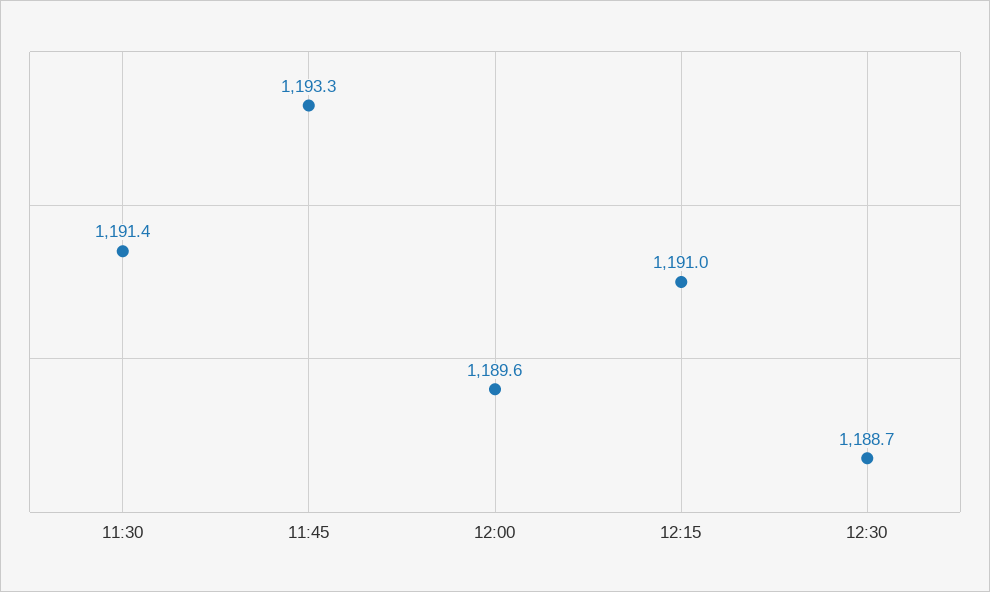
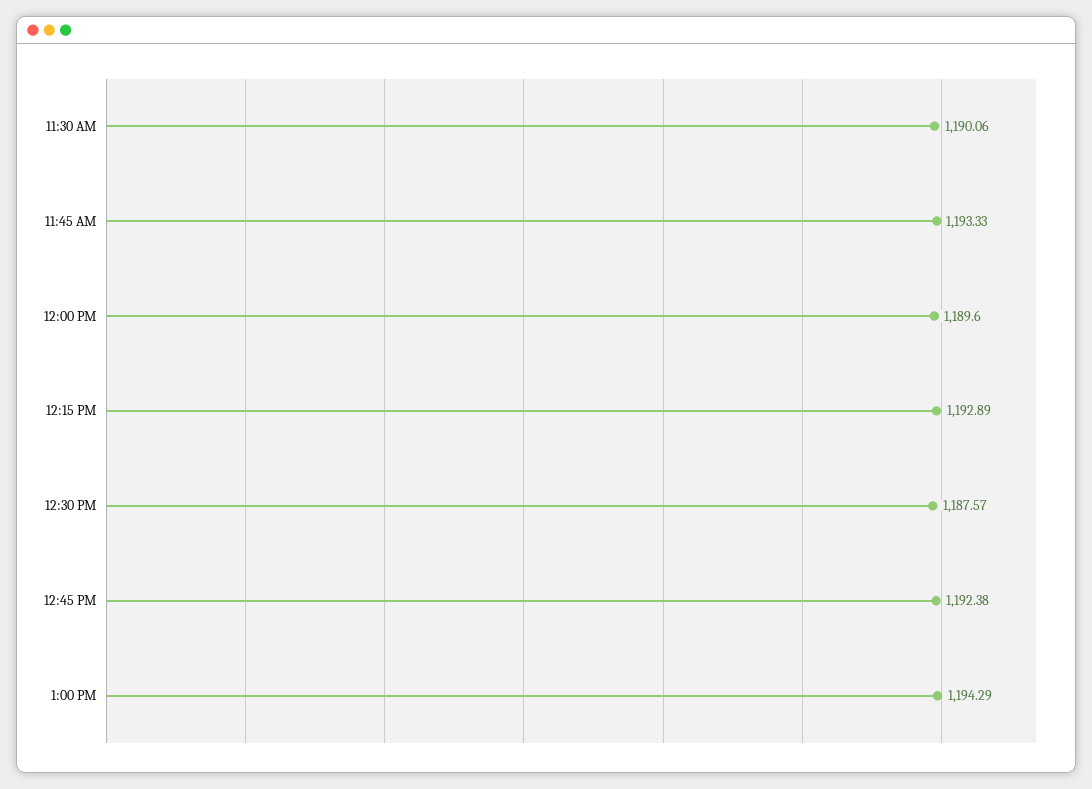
11:30: 1191.4 -> 1190.06
12:15: 1191 -> 1192.89
12:30: 1188.7 -> 1187.57
12:45 PM: none -> 1192.38
1:00 PM: none -> 1194.29

